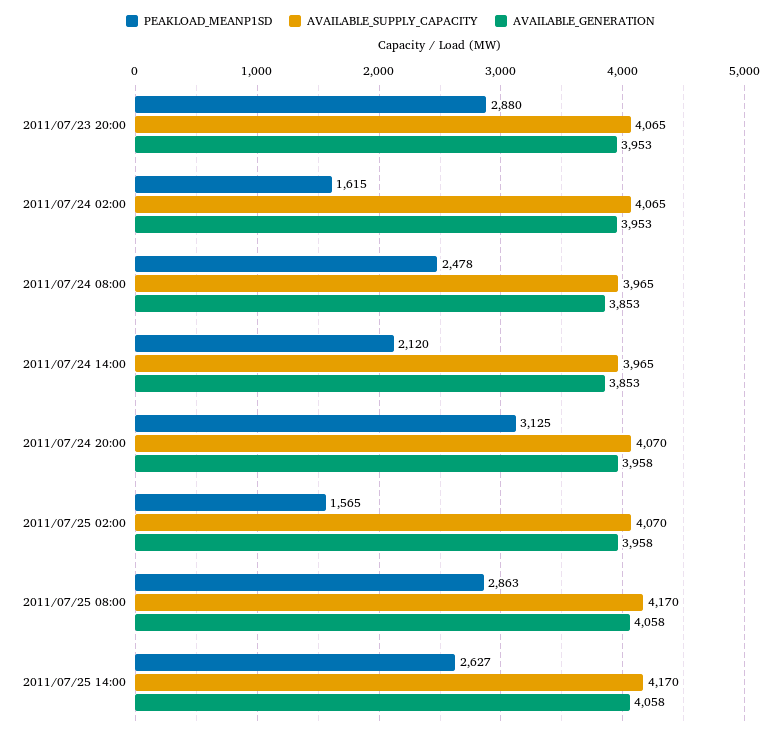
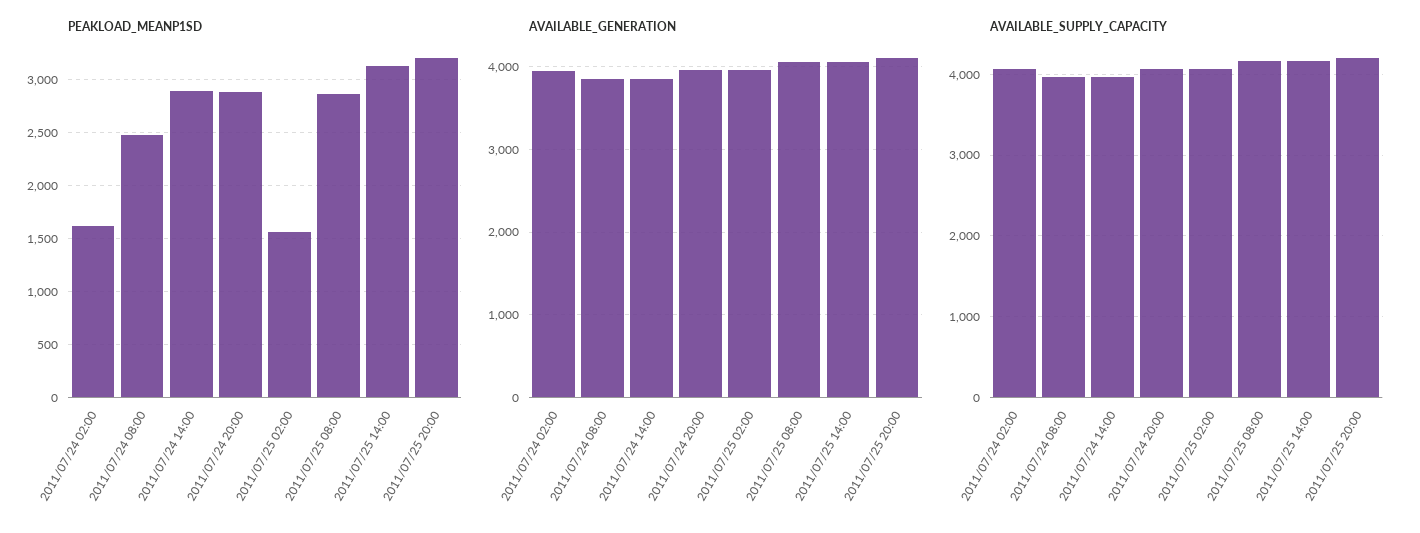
PEAKLOAD_MEANP1SD, 2011/07/23 20:00: 2880 -> none
AVAILABLE_SUPPLY_CAPACITY, 2011/07/23 20:00: 4065 -> none
AVAILABLE_GENERATION, 2011/07/23 20:00: 3953 -> none
PEAKLOAD_MEANP1SD, 2011/07/24 14:00: 2120 -> 2900
PEAKLOAD_MEANP1SD, 2011/07/24 20:00: 3125 -> 2900
PEAKLOAD_MEANP1SD, 2011/07/25 14:00: 2627 -> 3100
PEAKLOAD_MEANP1SD, 2011/07/25 20:00: none -> 3200
AVAILABLE_GENERATION, 2011/07/25 20:00: none -> 4100
AVAILABLE_SUPPLY_CAPACITY, 2011/07/25 20:00: none -> 4200

